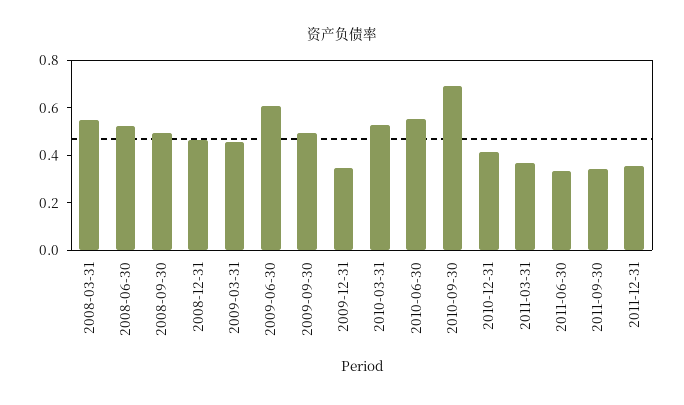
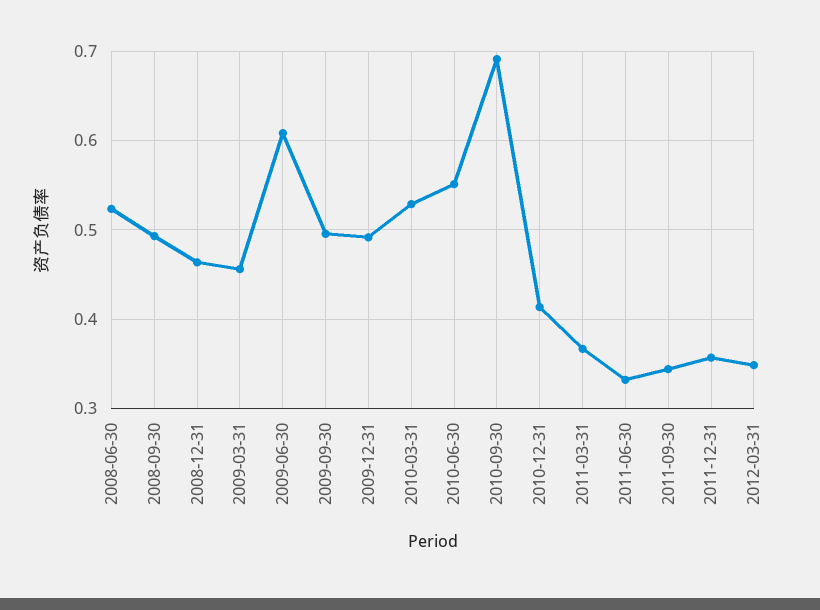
2008-03-31: 0.55 -> none
2009-12-31: 0.35 -> 0.49
2012-03-31: none -> 0.35

